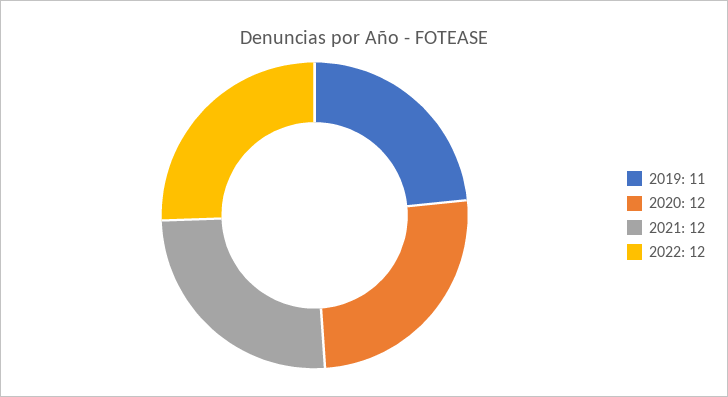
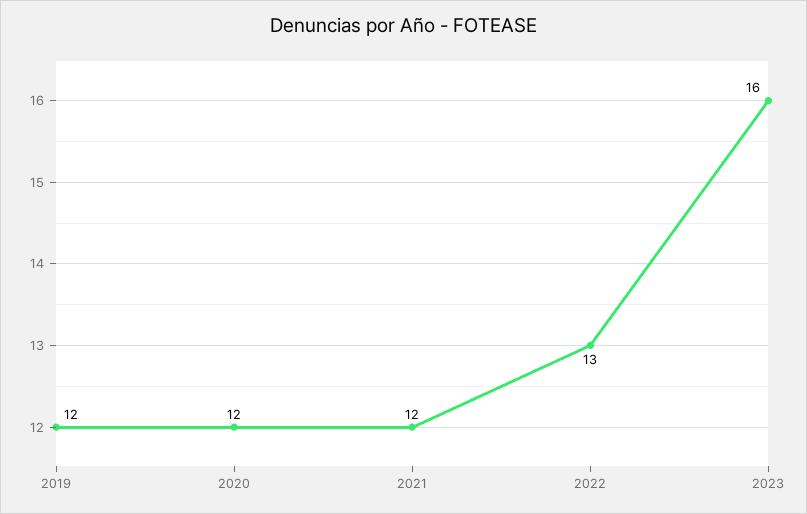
2019: 11 -> 12
2022: 12 -> 13
2023: none -> 16

